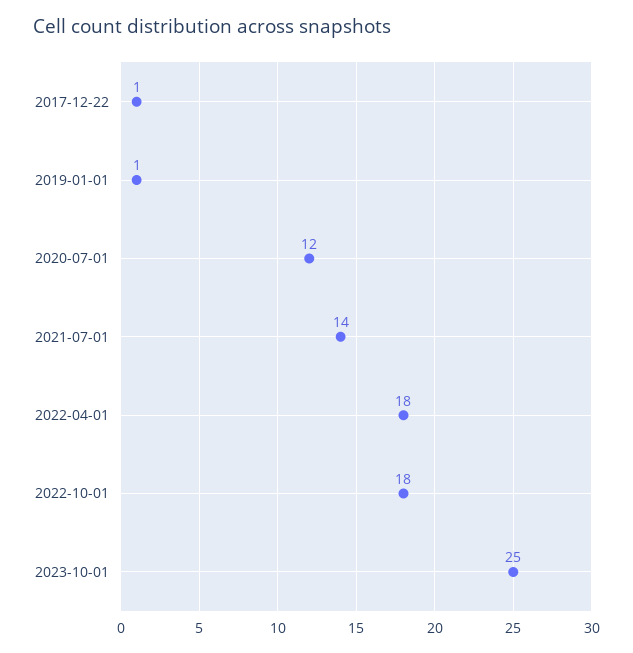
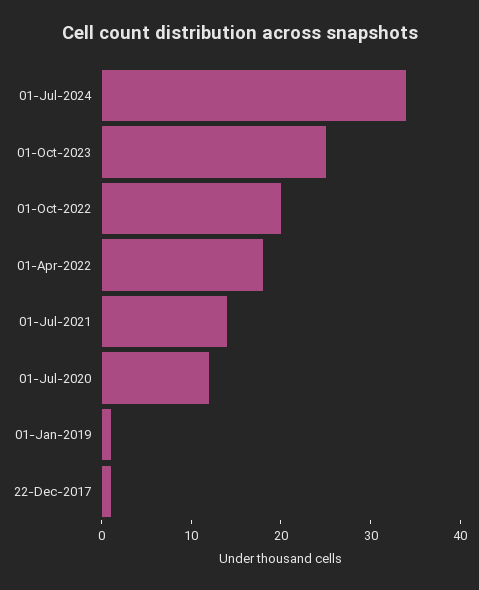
2022-10-01: 18 -> 20
01-Jul-2024: none -> 34

